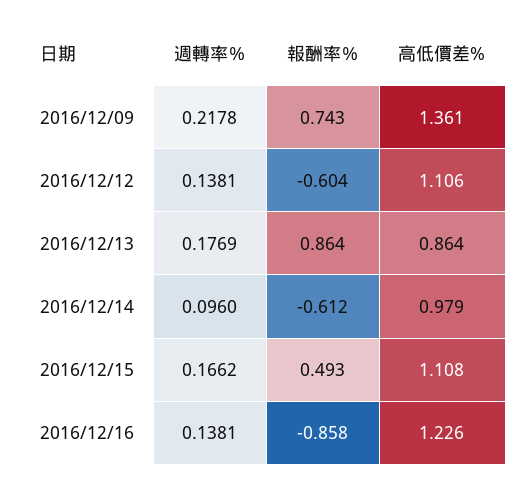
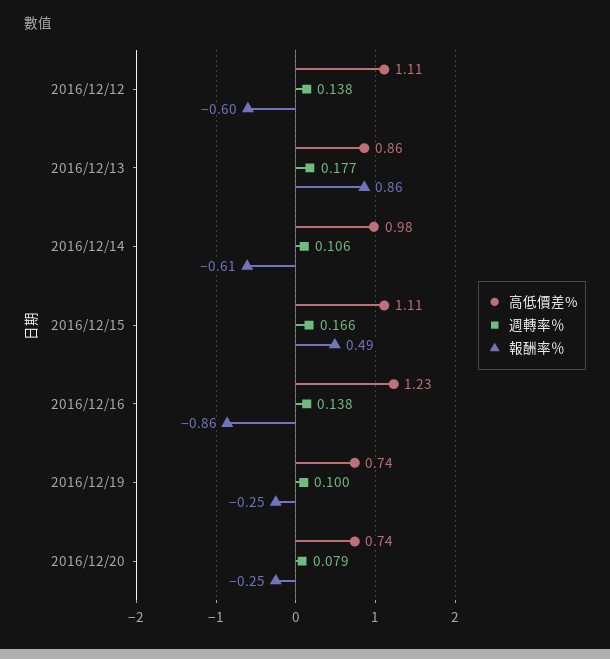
週轉率％, 2016/12/09: 0.2178 -> none
報酬率％, 2016/12/09: 0.743 -> none
高低價差%, 2016/12/09: 1.361 -> none
週轉率％, 2016/12/14: 0.096 -> 0.106
高低價差%, 2016/12/19: none -> 0.74
週轉率％, 2016/12/19: none -> 0.1
報酬率％, 2016/12/19: none -> -0.25
高低價差%, 2016/12/20: none -> 0.74
週轉率％, 2016/12/20: none -> 0.079
報酬率％, 2016/12/20: none -> -0.25

